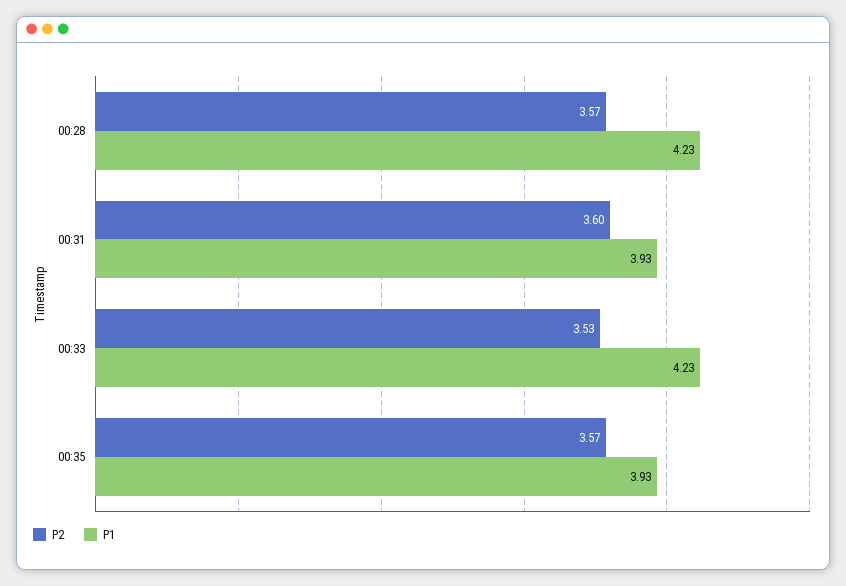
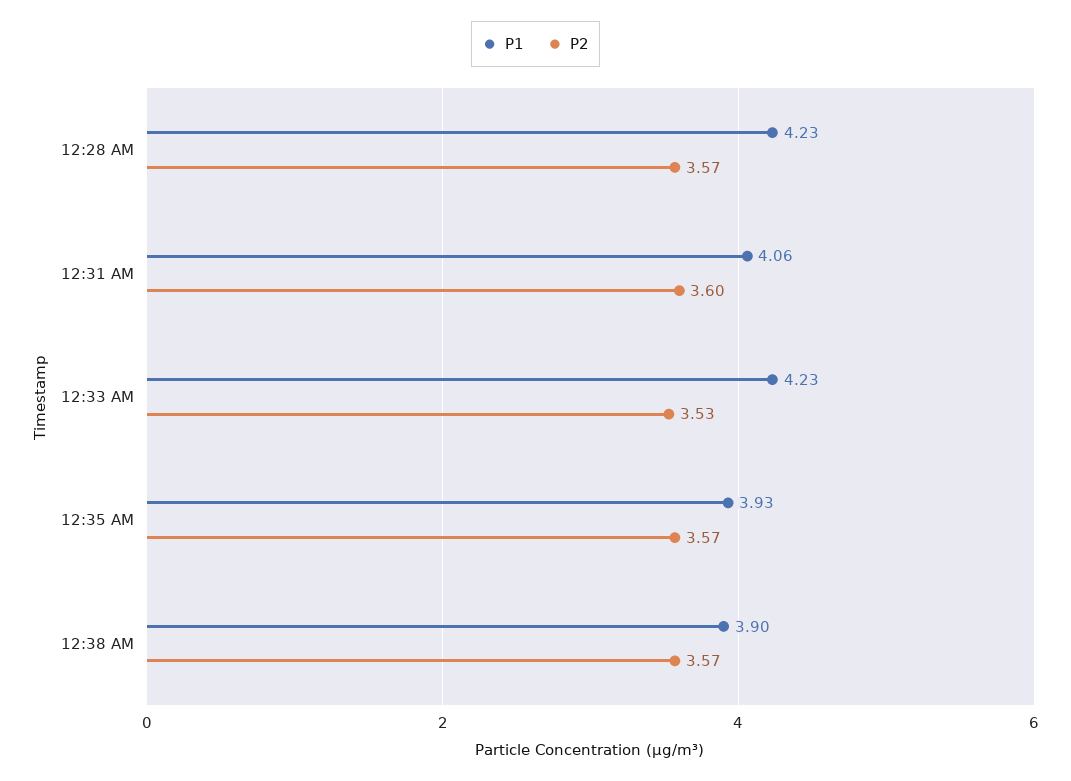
P1, 00:31: 3.93 -> 4.06
P1, 12:38 AM: none -> 3.9
P2, 12:38 AM: none -> 3.57

